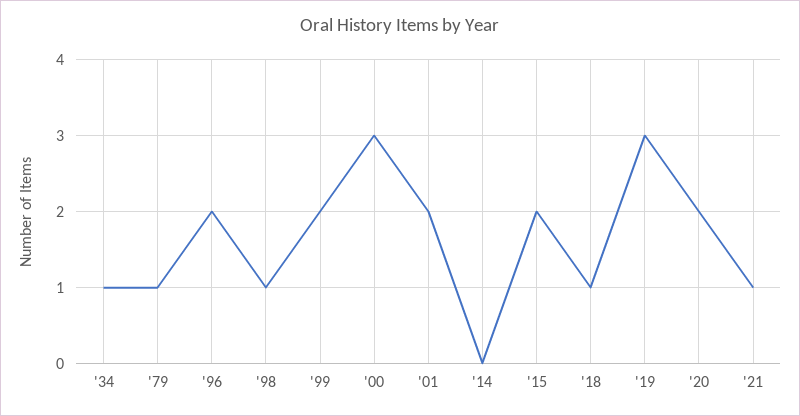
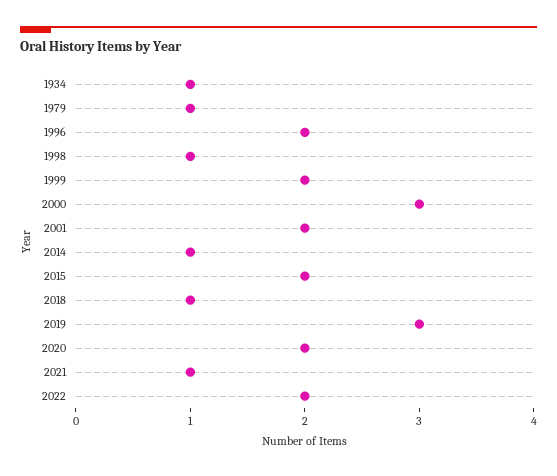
'14: 0 -> 1
2022: none -> 2

